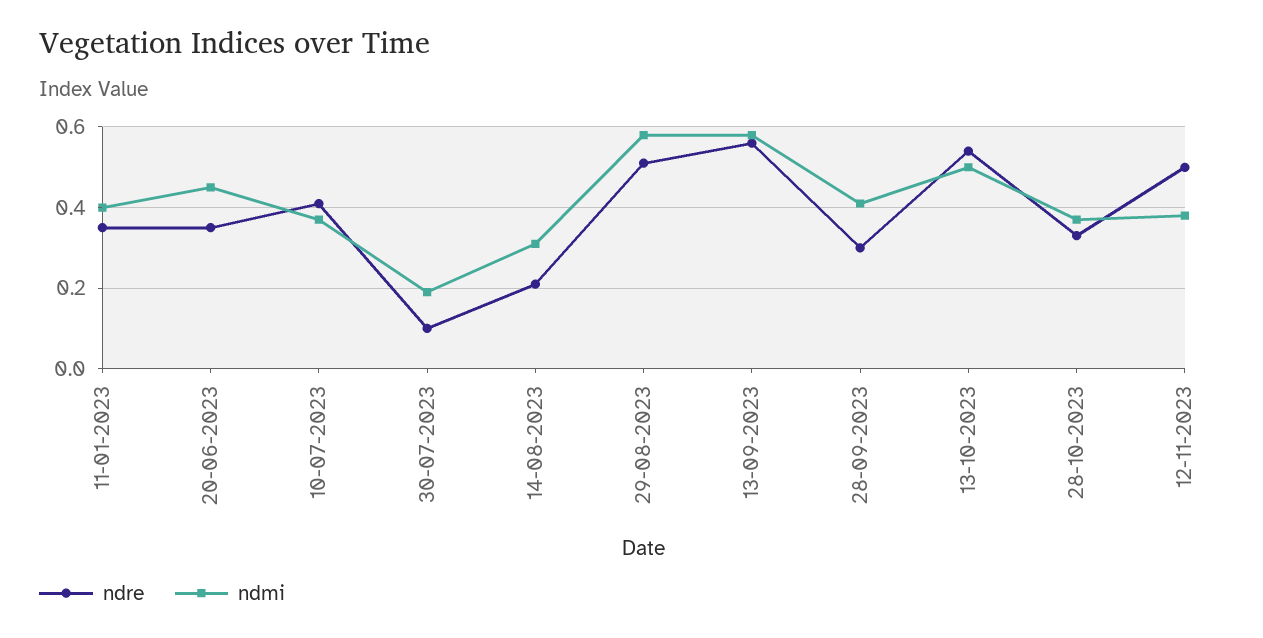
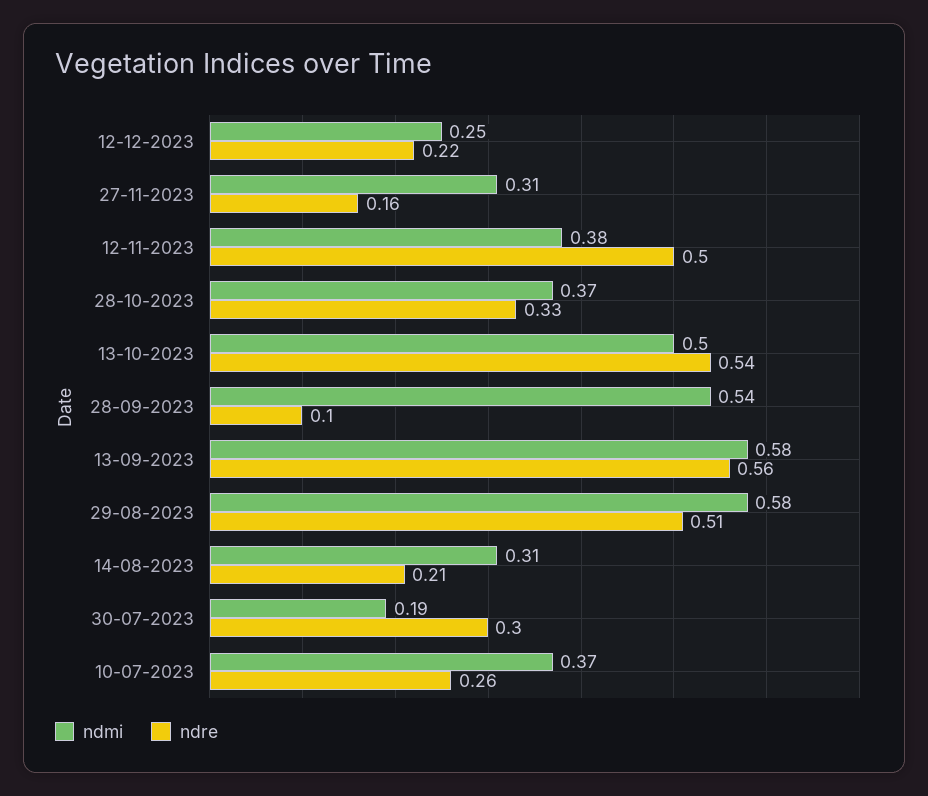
ndre, 11-01-2023: 0.35 -> none
ndmi, 11-01-2023: 0.4 -> none
ndre, 20-06-2023: 0.35 -> none
ndmi, 20-06-2023: 0.45 -> none
ndre, 10-07-2023: 0.4 -> 0.26
ndre, 30-07-2023: 0.1 -> 0.3
ndre, 28-09-2023: 0.3 -> 0.1
ndmi, 28-09-2023: 0.4 -> 0.54
ndmi, 12-12-2023: none -> 0.25
ndre, 12-12-2023: none -> 0.22
ndmi, 27-11-2023: none -> 0.31
ndre, 27-11-2023: none -> 0.16

